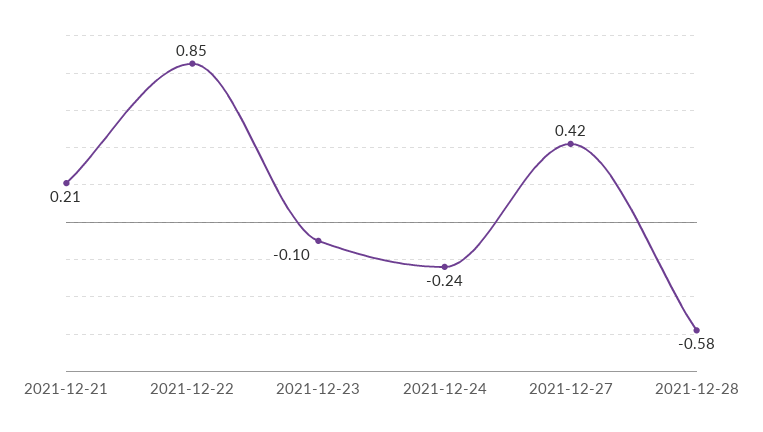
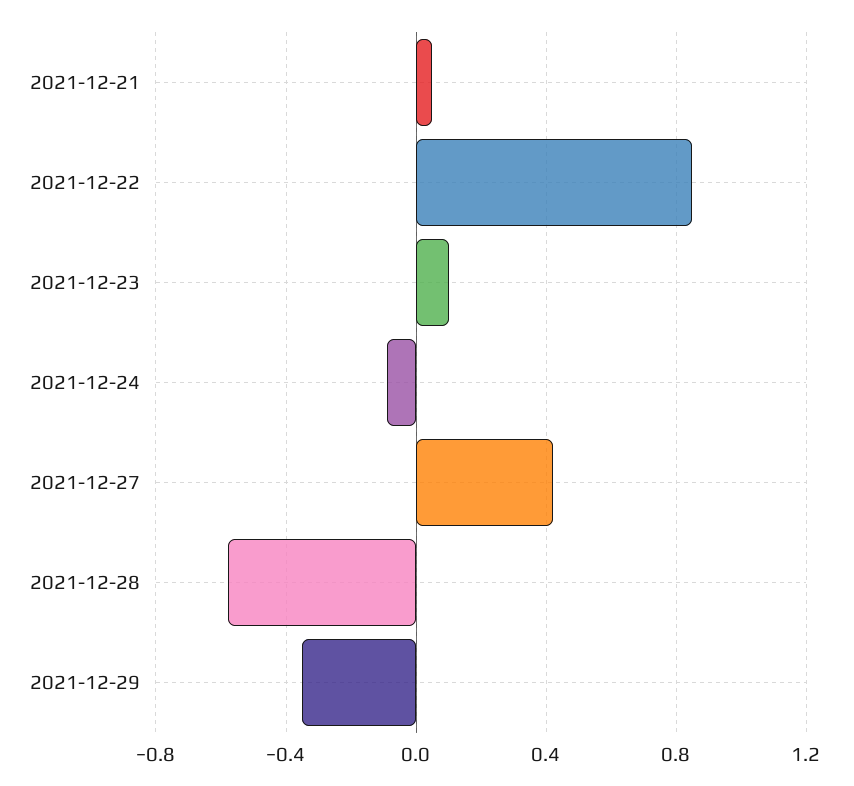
2021-12-21: 0.21 -> 0.05
2021-12-23: -0.1 -> 0.1
2021-12-24: -0.24 -> -0.1
2021-12-29: none -> -0.35

